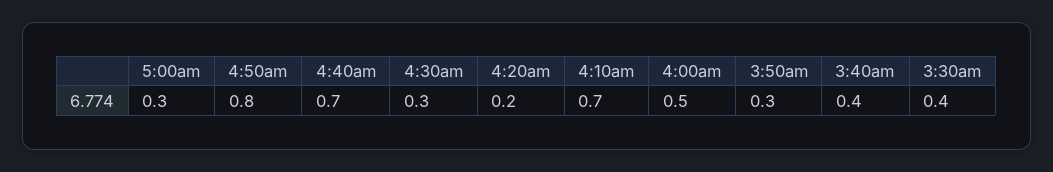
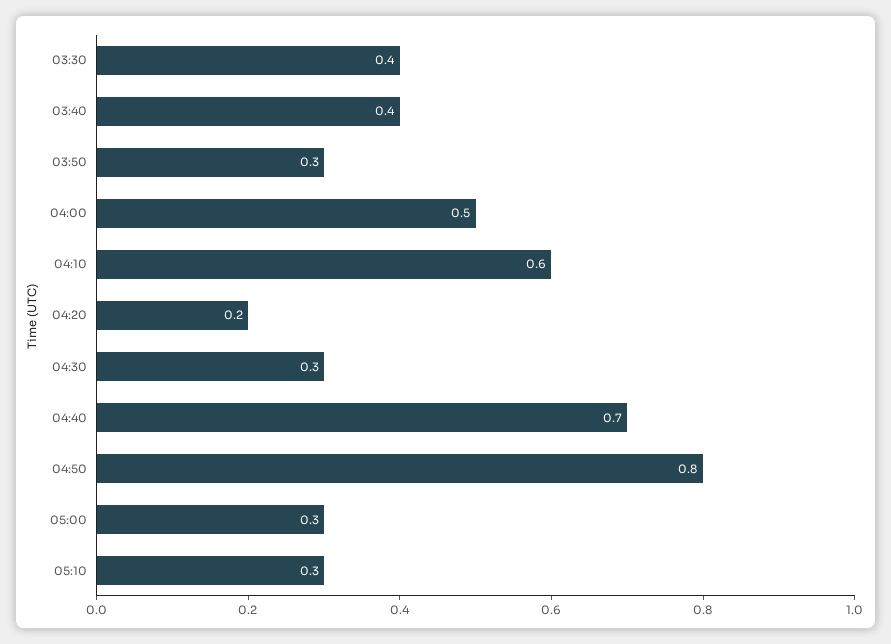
4:10am: 0.7 -> 0.6
05:10: none -> 0.3

